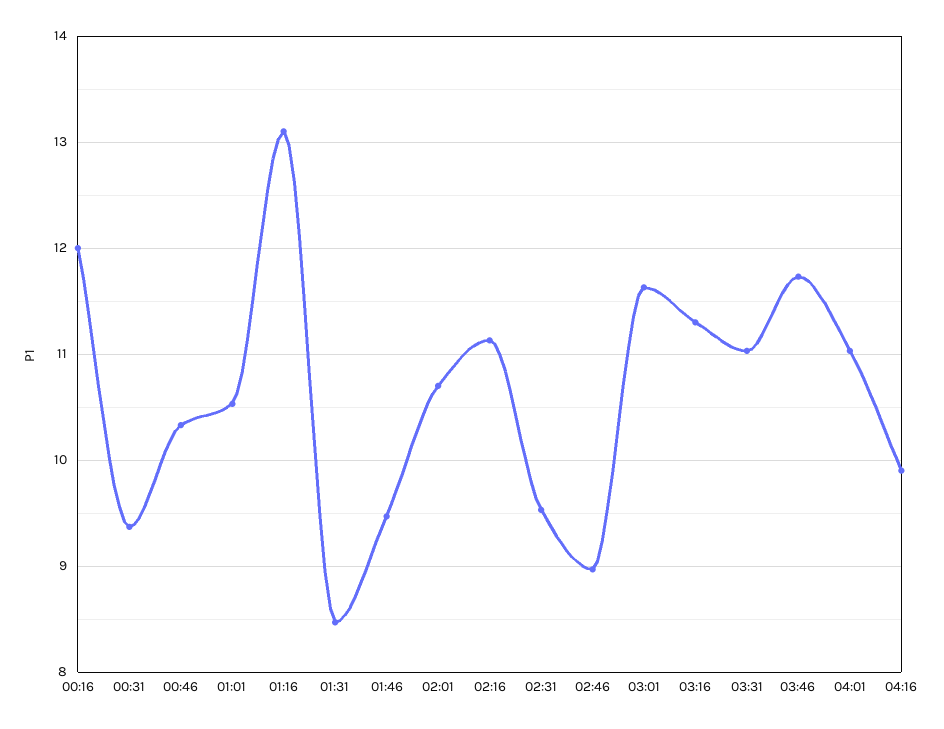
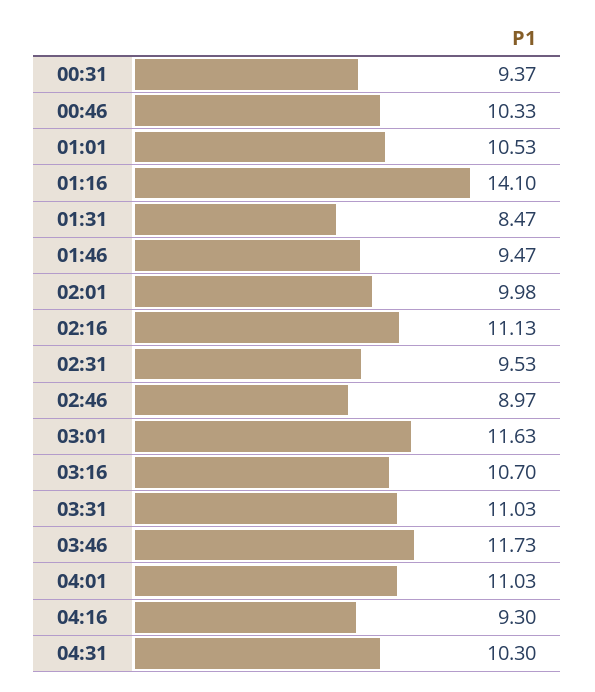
00:16: 12 -> none
01:16: 13.1 -> 14.1
02:01: 10.7 -> 9.98
03:16: 11.3 -> 10.7
04:16: 9.9 -> 9.3
04:31: none -> 10.3

